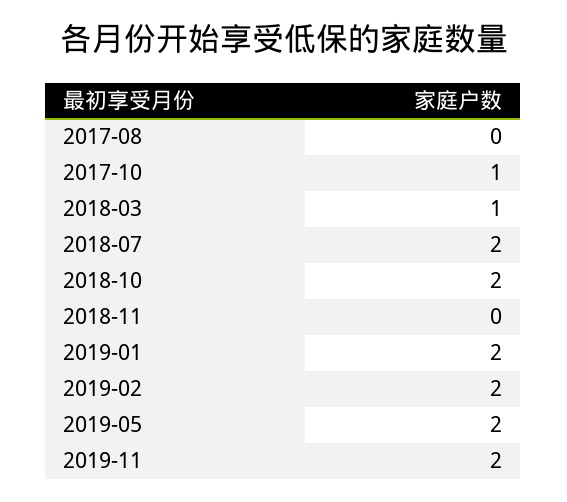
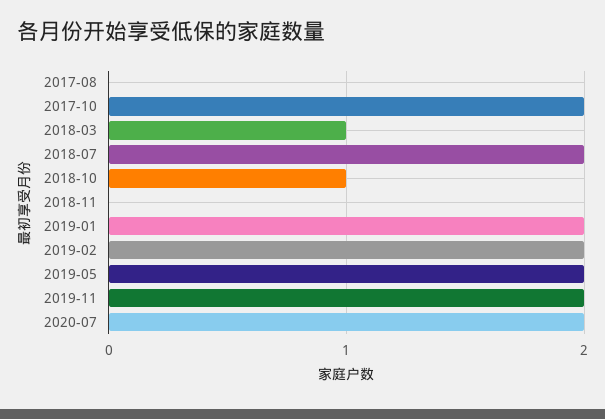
2017-10: 1 -> 2
2018-10: 2 -> 1
2020-07: none -> 2

